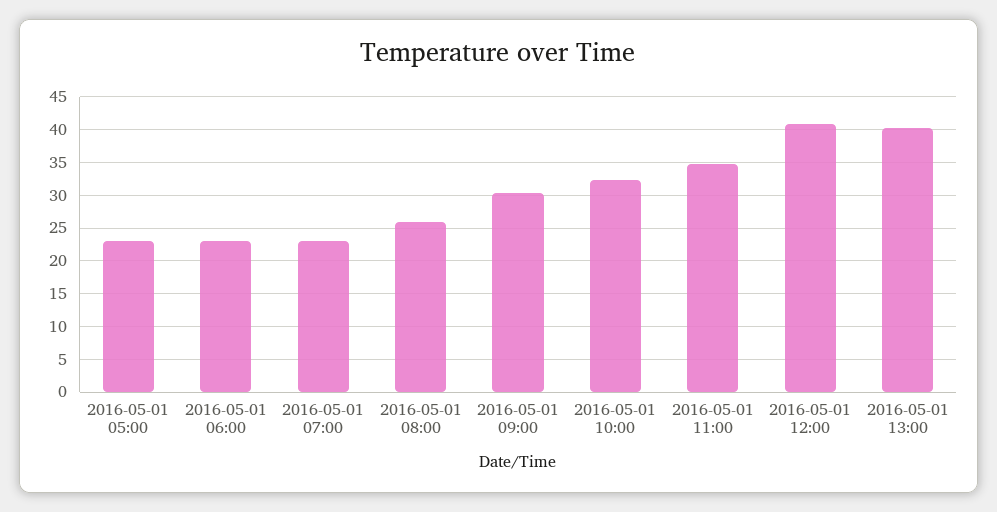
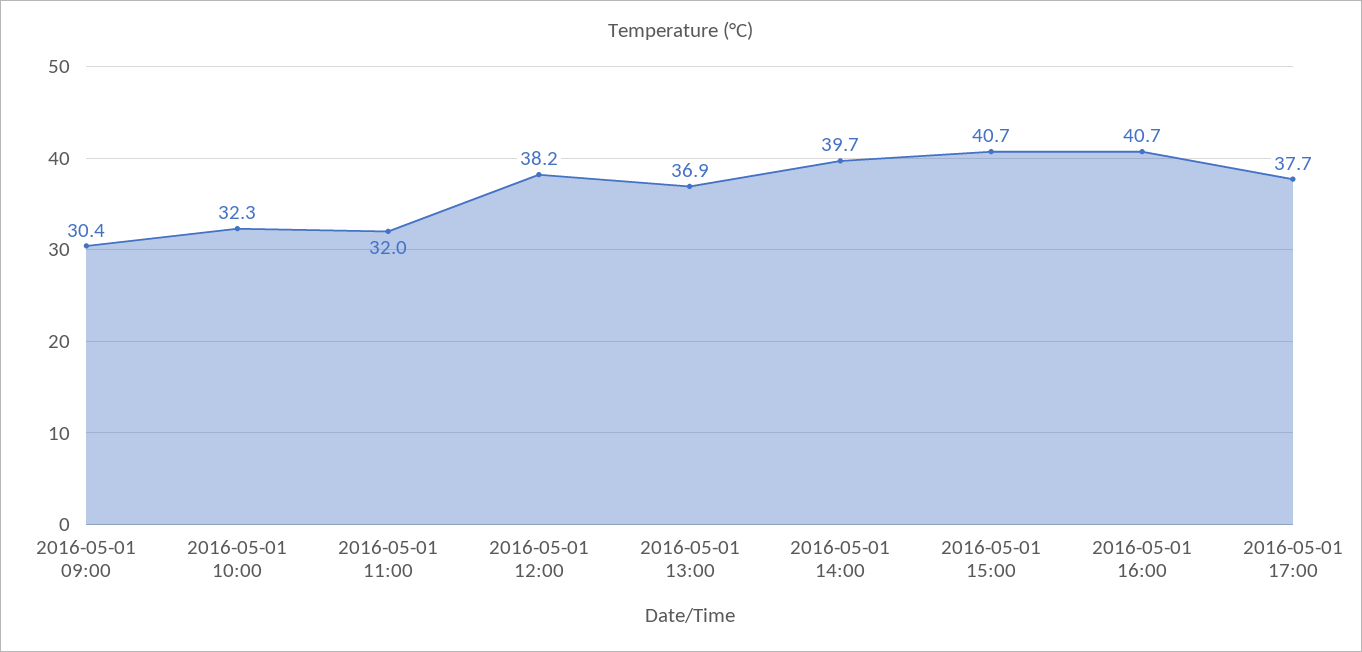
2016-05-01 05:00: 23 -> none
2016-05-01 06:00: 23 -> none
2016-05-01 07:00: 23 -> none
2016-05-01 08:00: 26 -> none
2016-05-01 11:00: 35 -> 32
2016-05-01 12:00: 41 -> 38.2
2016-05-01 13:00: 40 -> 36.9
2016-05-01 14:00: none -> 39.7
2016-05-01 15:00: none -> 40.7
2016-05-01 16:00: none -> 40.7
2016-05-01 17:00: none -> 37.7

